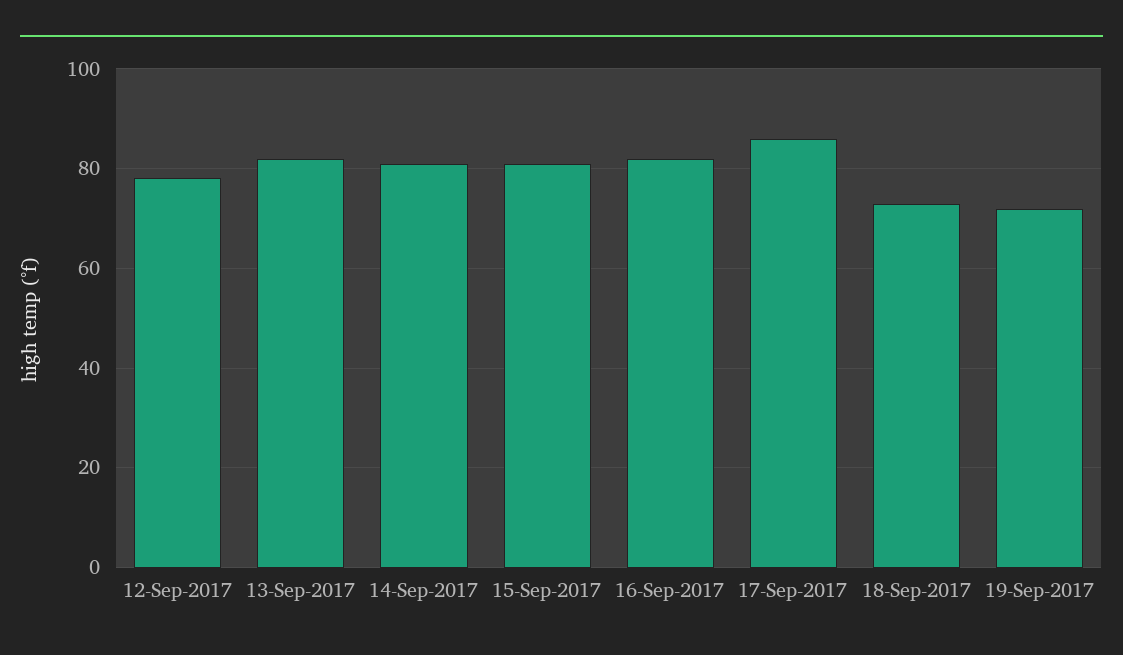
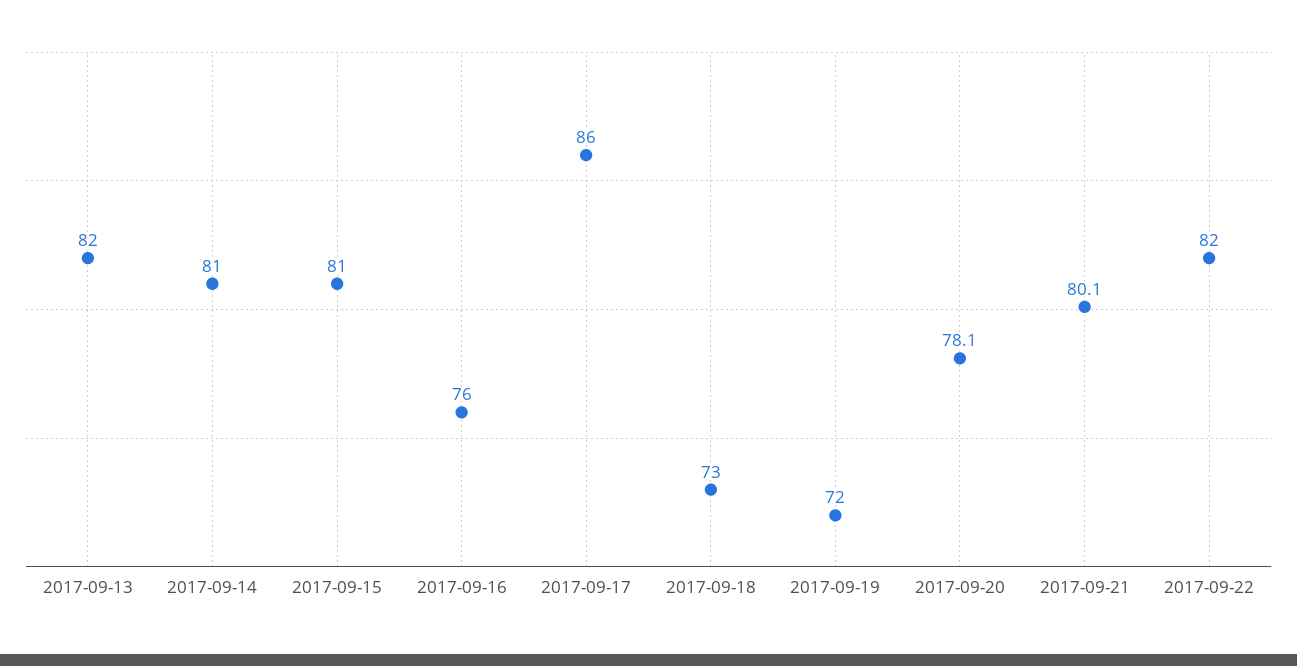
12-Sep-2017: 78 -> none
16-Sep-2017: 82 -> 76
2017-09-20: none -> 78.1
2017-09-21: none -> 80.1
2017-09-22: none -> 82

